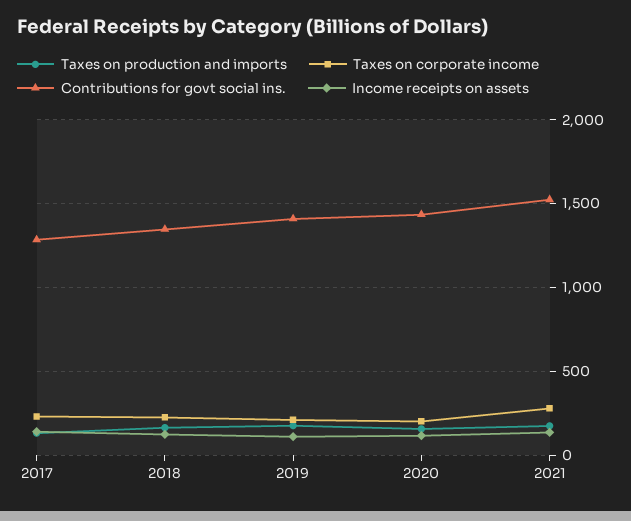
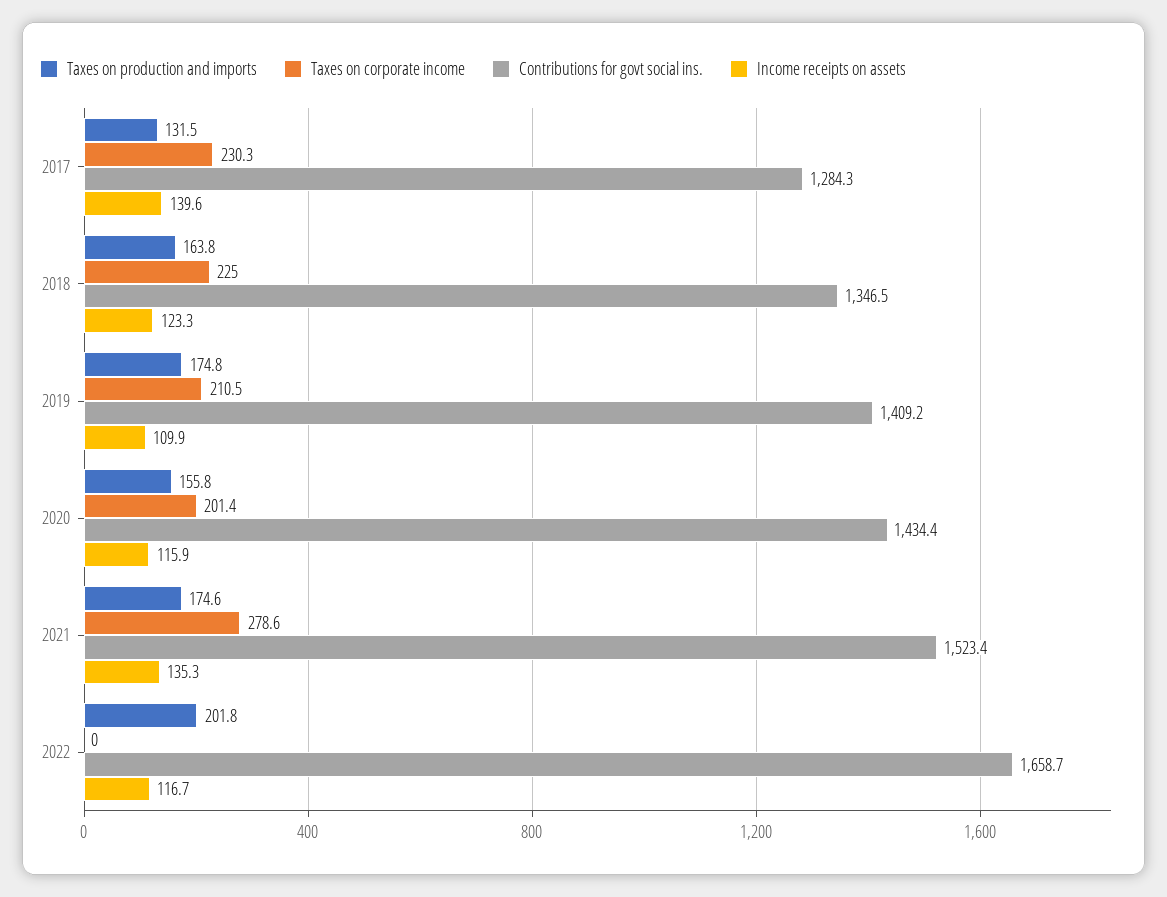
Taxes on production and imports, 2022: none -> 201.8
Taxes on corporate income, 2022: none -> 0
Contributions for govt social ins., 2022: none -> 1658.7
Income receipts on assets, 2022: none -> 116.7

